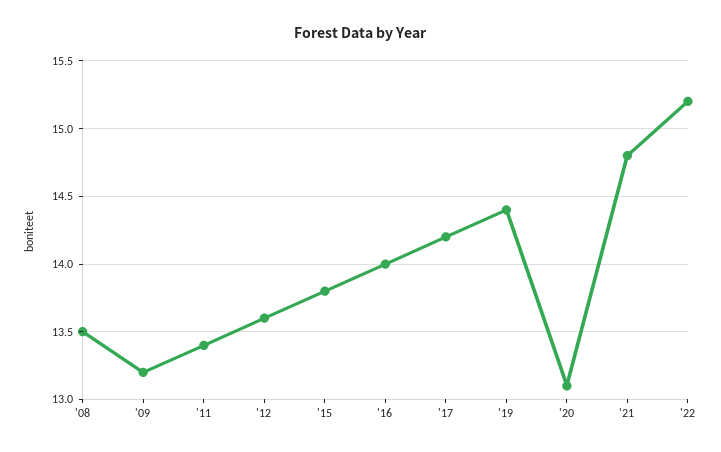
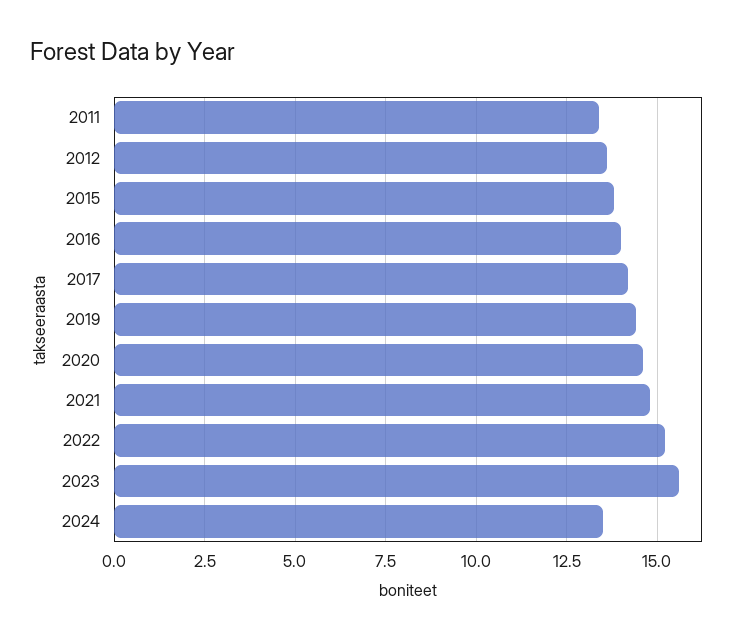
'08: 13.5 -> none
'09: 13.2 -> none
'20: 13.1 -> 14.5
2023: none -> 15.5
2024: none -> 13.5

